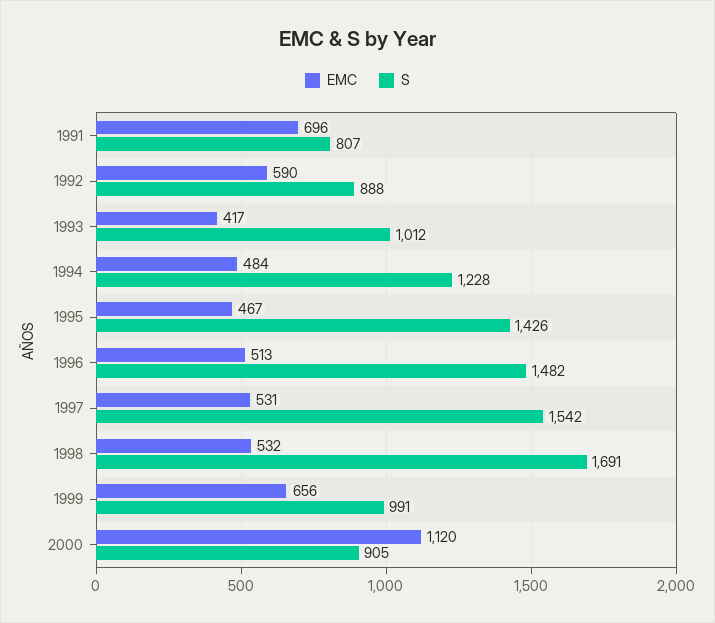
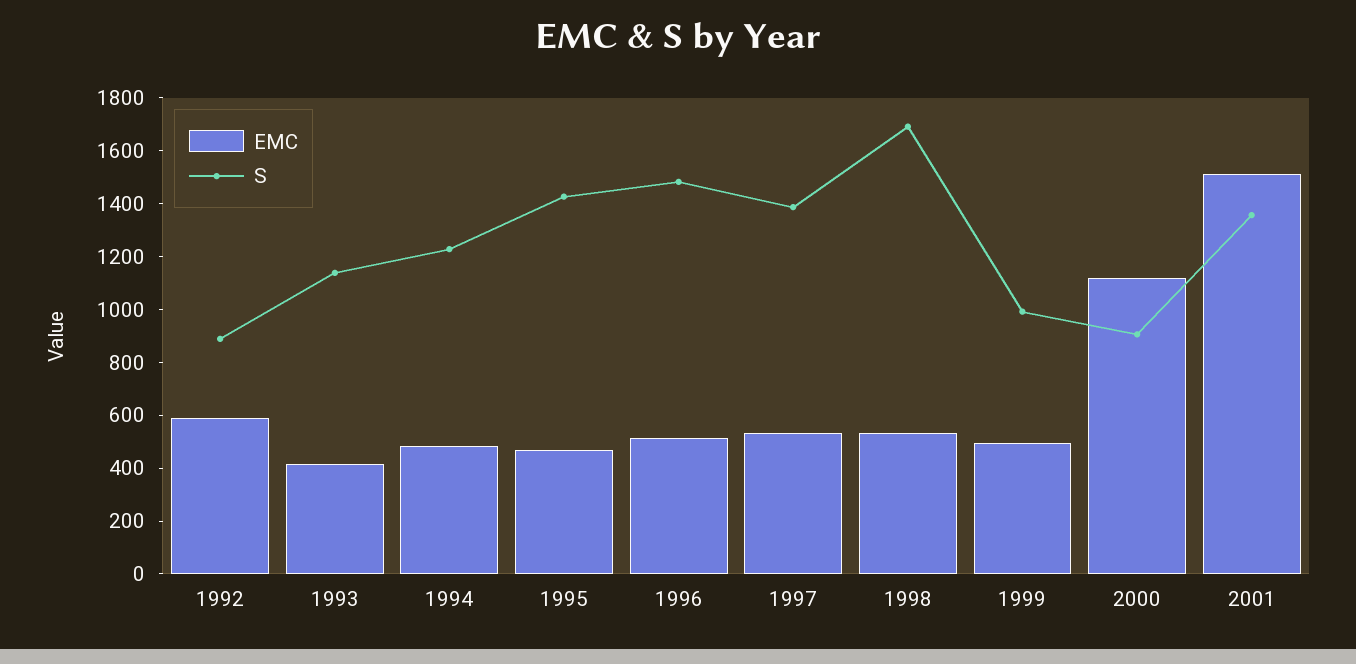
EMC, 1991: 696 -> none
S, 1991: 807 -> none
S, 1993: 1012 -> 1150
S, 1997: 1542 -> 1400
EMC, 1999: 656 -> 500
EMC, 2001: none -> 1500
S, 2001: none -> 1350

